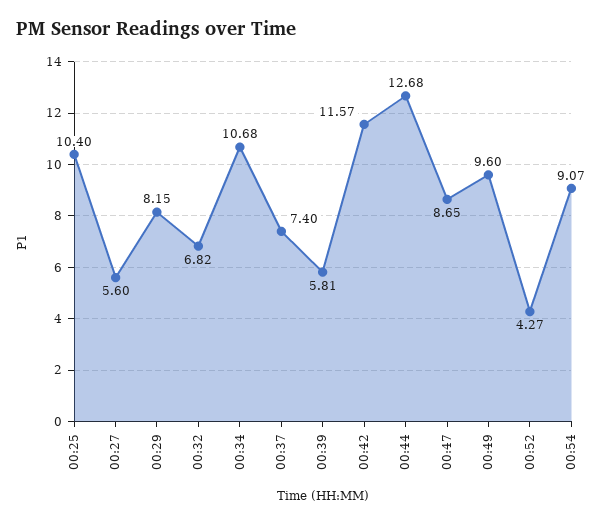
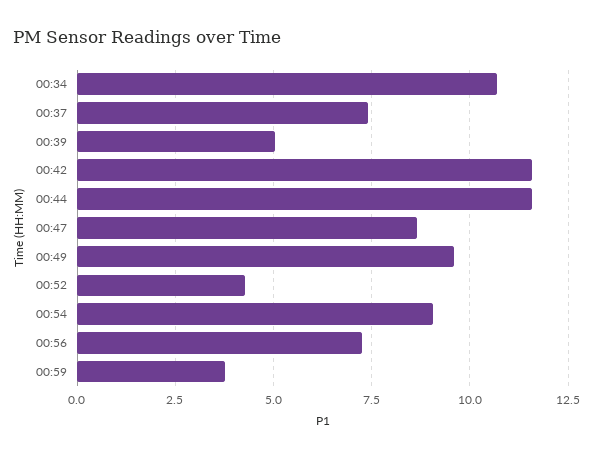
00:25: 10.4 -> none
00:27: 5.6 -> none
00:29: 8.15 -> none
00:32: 6.82 -> none
00:39: 5.81 -> 5
00:44: 12.68 -> 11.5
00:56: none -> 7.25
00:59: none -> 3.75

